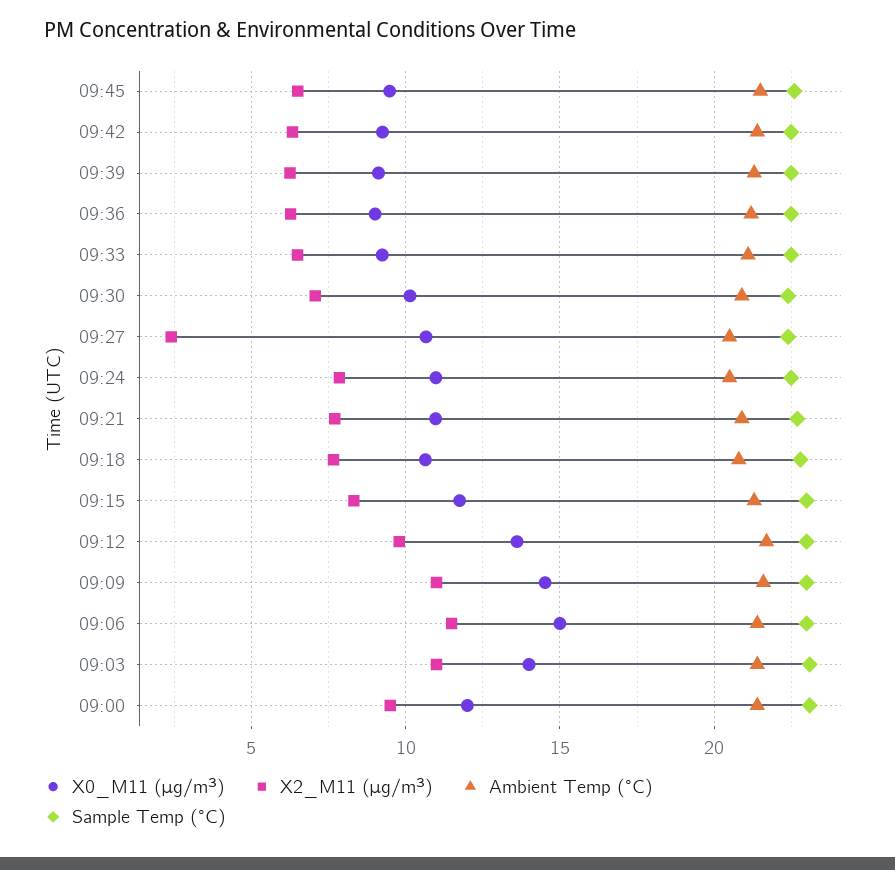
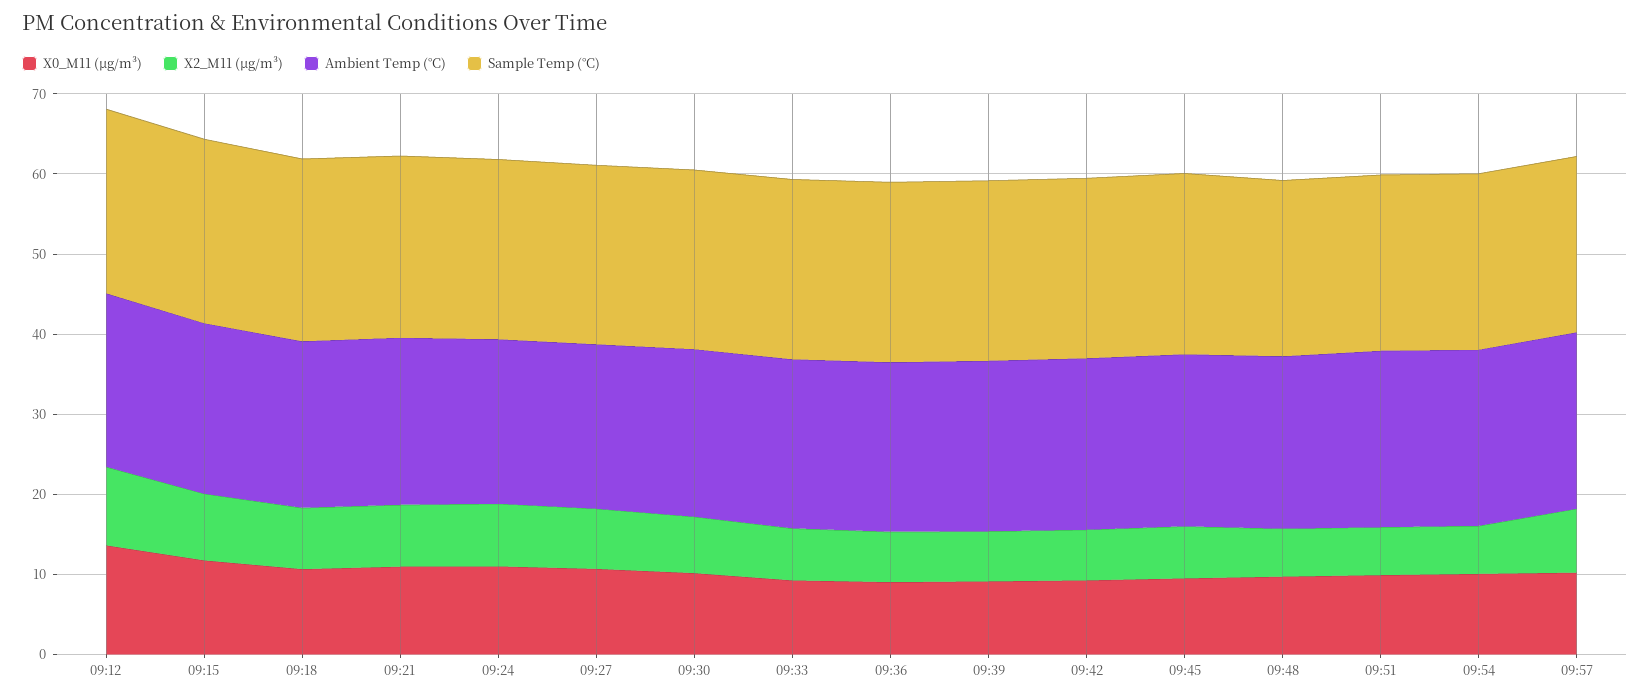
X2_M11 (μg/m³), 09:27: 2.5 -> 8
X0_M11 (μg/m³), 09:09: 14.5 -> none
X2_M11 (μg/m³), 09:09: 11 -> none
Ambient Temp (°C), 09:09: 21.5 -> none
Sample Temp (°C), 09:09: 23 -> none
X0_M11 (μg/m³), 09:06: 15 -> none
X2_M11 (μg/m³), 09:06: 11.5 -> none
Ambient Temp (°C), 09:06: 21.5 -> none
Sample Temp (°C), 09:06: 23 -> none
X0_M11 (μg/m³), 09:03: 14 -> none
X2_M11 (μg/m³), 09:03: 11 -> none
Ambient Temp (°C), 09:03: 21.5 -> none
Sample Temp (°C), 09:03: 23 -> none
X0_M11 (μg/m³), 09:00: 12 -> none
X2_M11 (μg/m³), 09:00: 9.5 -> none
Ambient Temp (°C), 09:00: 21.5 -> none
Sample Temp (°C), 09:00: 23 -> none
X0_M11 (μg/m³), 09:48: none -> 10
X2_M11 (μg/m³), 09:48: none -> 6
Ambient Temp (°C), 09:48: none -> 22
Sample Temp (°C), 09:48: none -> 22
X0_M11 (μg/m³), 09:51: none -> 10
X2_M11 (μg/m³), 09:51: none -> 6
Ambient Temp (°C), 09:51: none -> 22
Sample Temp (°C), 09:51: none -> 22
X0_M11 (μg/m³), 09:54: none -> 10
X2_M11 (μg/m³), 09:54: none -> 6
Ambient Temp (°C), 09:54: none -> 22
Sample Temp (°C), 09:54: none -> 22
X0_M11 (μg/m³), 09:57: none -> 10
X2_M11 (μg/m³), 09:57: none -> 8
Ambient Temp (°C), 09:57: none -> 22
Sample Temp (°C), 09:57: none -> 22

